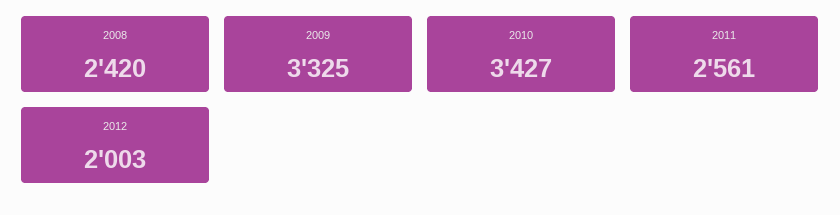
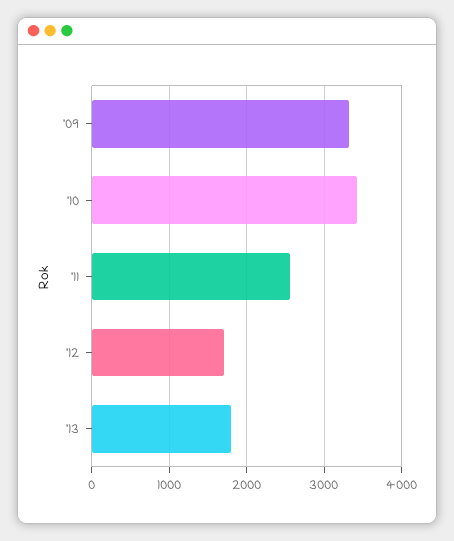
2008: 2420 -> none
2012: 2003 -> 1700
'13: none -> 1800

